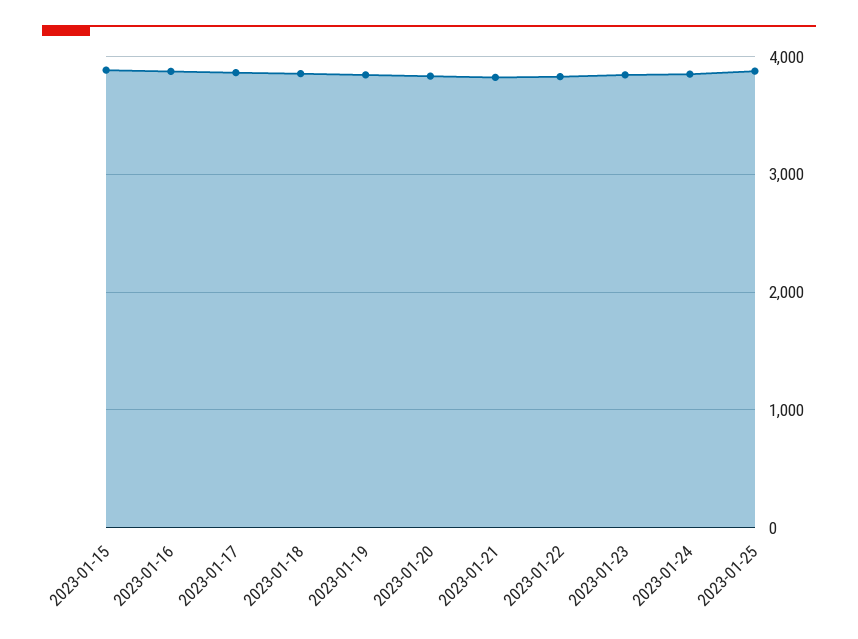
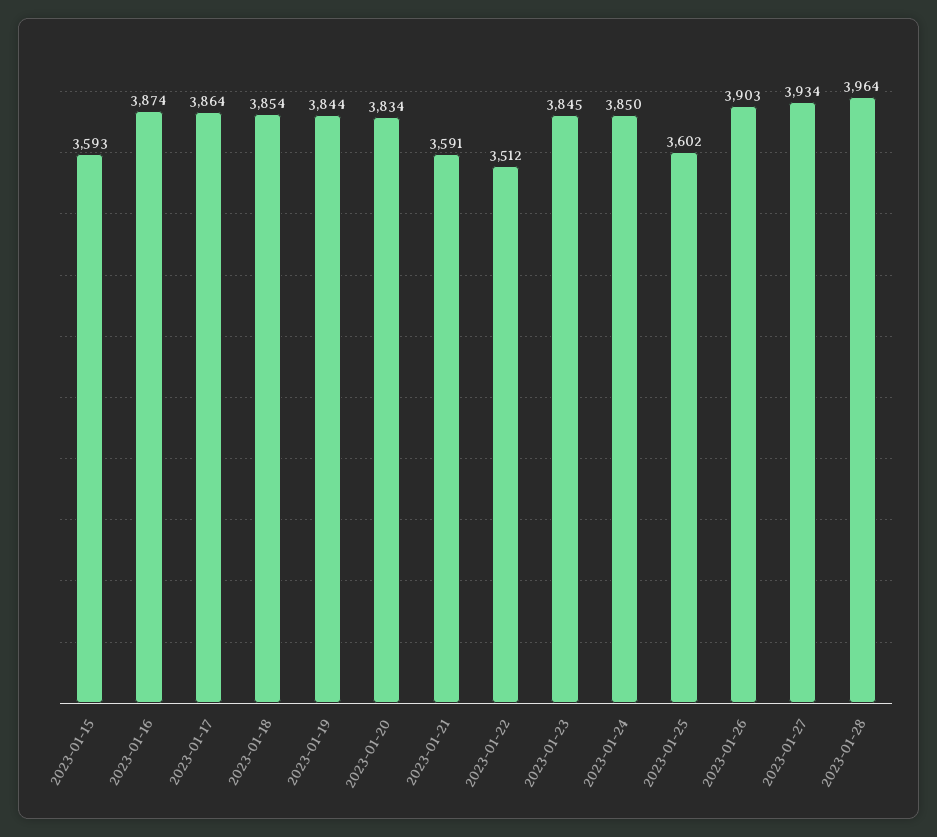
2023-01-15: 3900 -> 3593
2023-01-21: 3800 -> 3591
2023-01-22: 3800 -> 3512
2023-01-25: 3900 -> 3602
2023-01-26: none -> 3903
2023-01-27: none -> 3934
2023-01-28: none -> 3964

